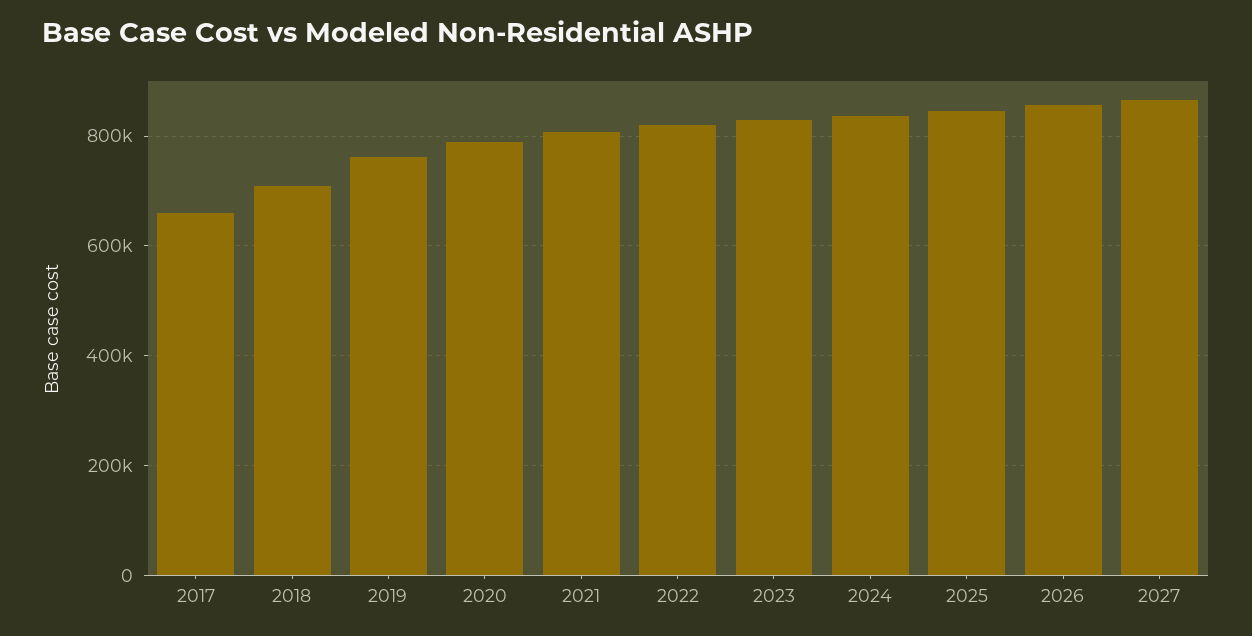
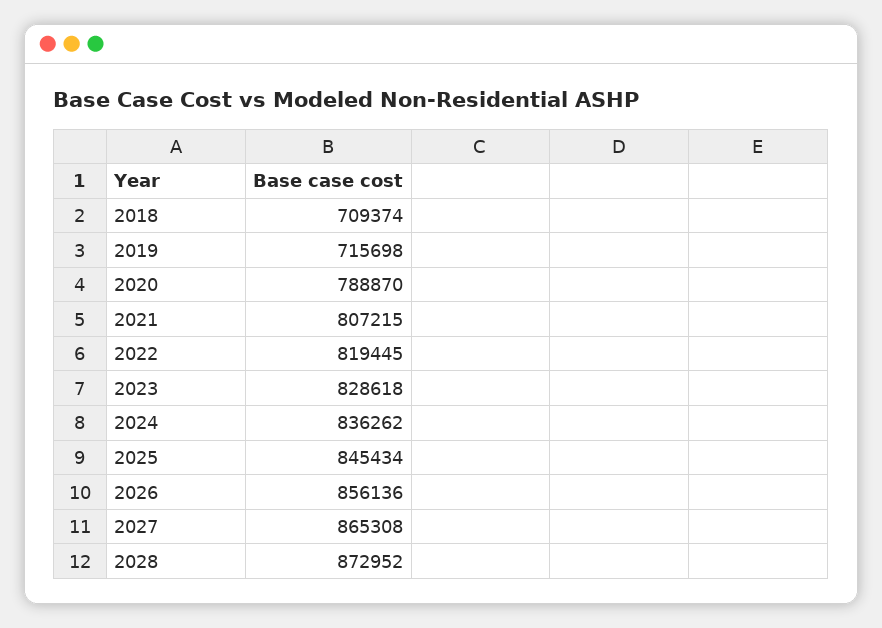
2017: 660000 -> none
2019: 760000 -> 715698
2028: none -> 872952

